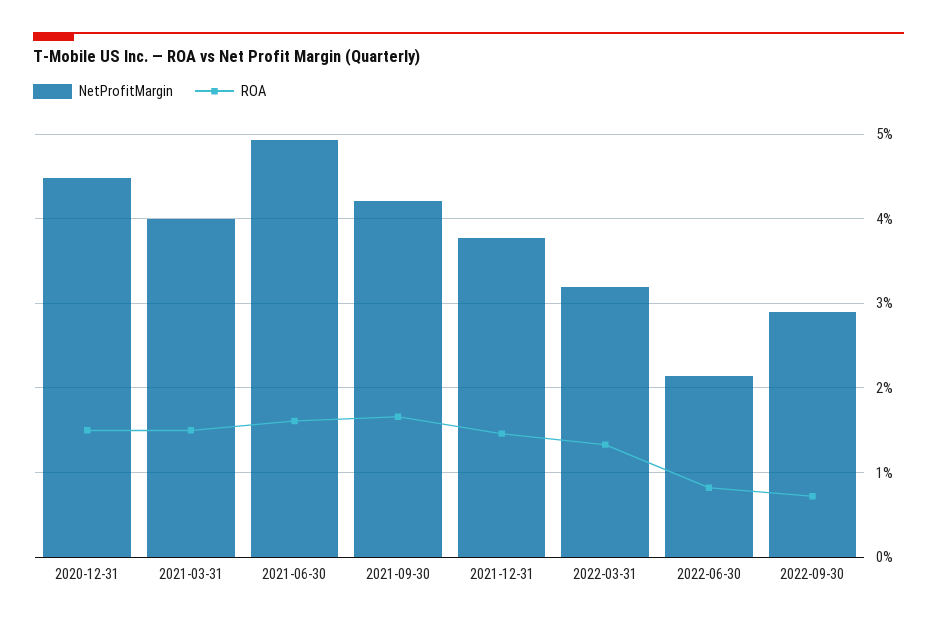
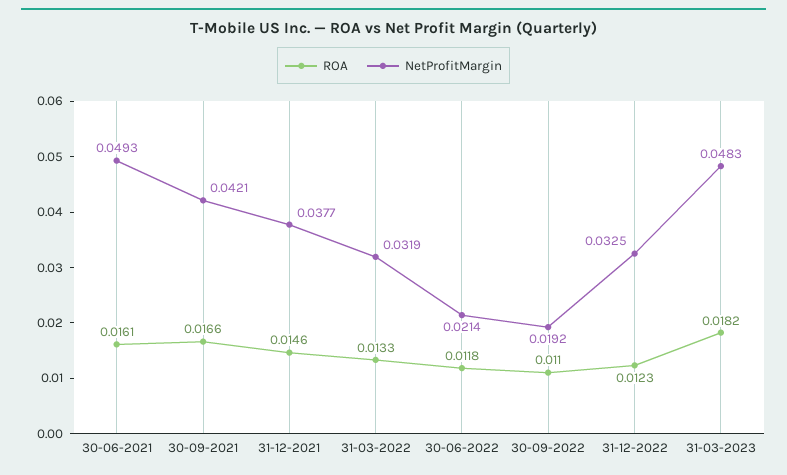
NetProfitMargin, 2020-12-31: 0.045 -> none
ROA, 2020-12-31: 0.015 -> none
NetProfitMargin, 2021-03-31: 0.04 -> none
ROA, 2021-03-31: 0.015 -> none
ROA, 2022-06-30: 0.008 -> 0.0118
NetProfitMargin, 2022-09-30: 0.029 -> 0.0192
ROA, 2022-09-30: 0.007 -> 0.011
ROA, 31-12-2022: none -> 0.0123
NetProfitMargin, 31-12-2022: none -> 0.0325
ROA, 31-03-2023: none -> 0.0182
NetProfitMargin, 31-03-2023: none -> 0.0483

